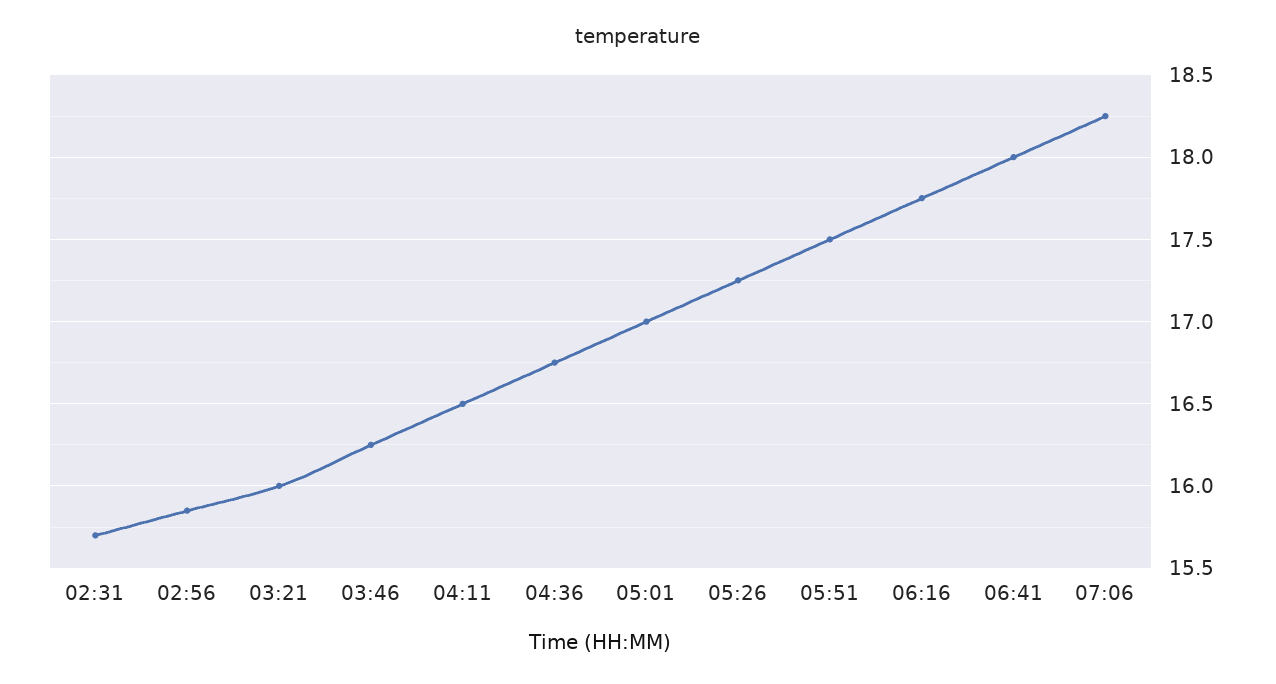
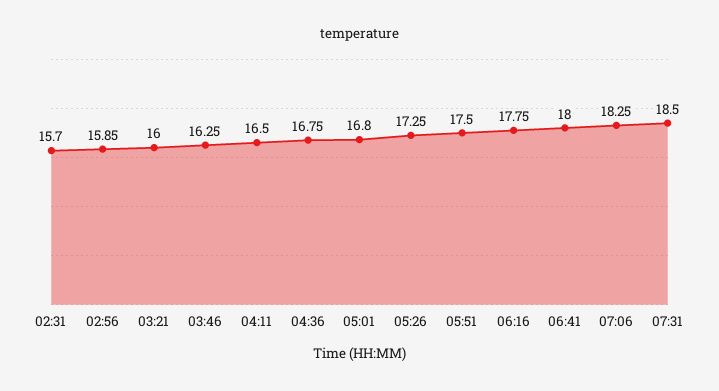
05:01: 17 -> 16.8
07:31: none -> 18.5

